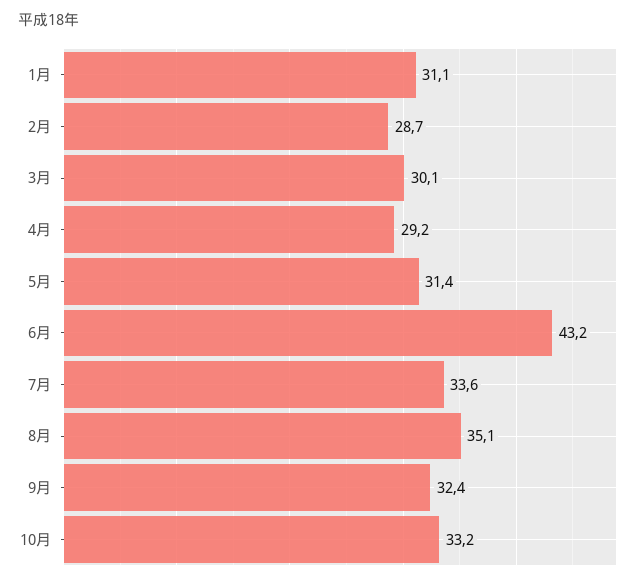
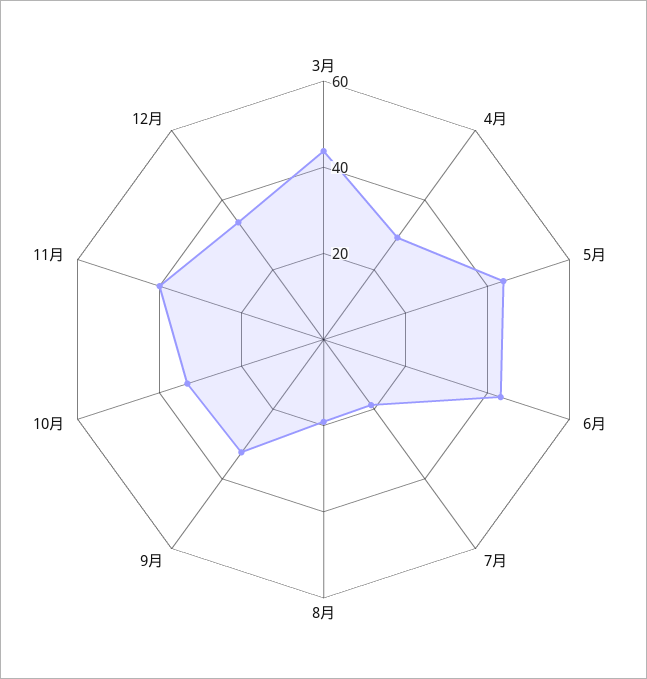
1月: 31.1 -> none
2月: 28.7 -> none
3月: 30.1 -> 45
5月: 31.4 -> 45
7月: 33.6 -> 20
8月: 35.1 -> 20
11月: none -> 40
12月: none -> 35

